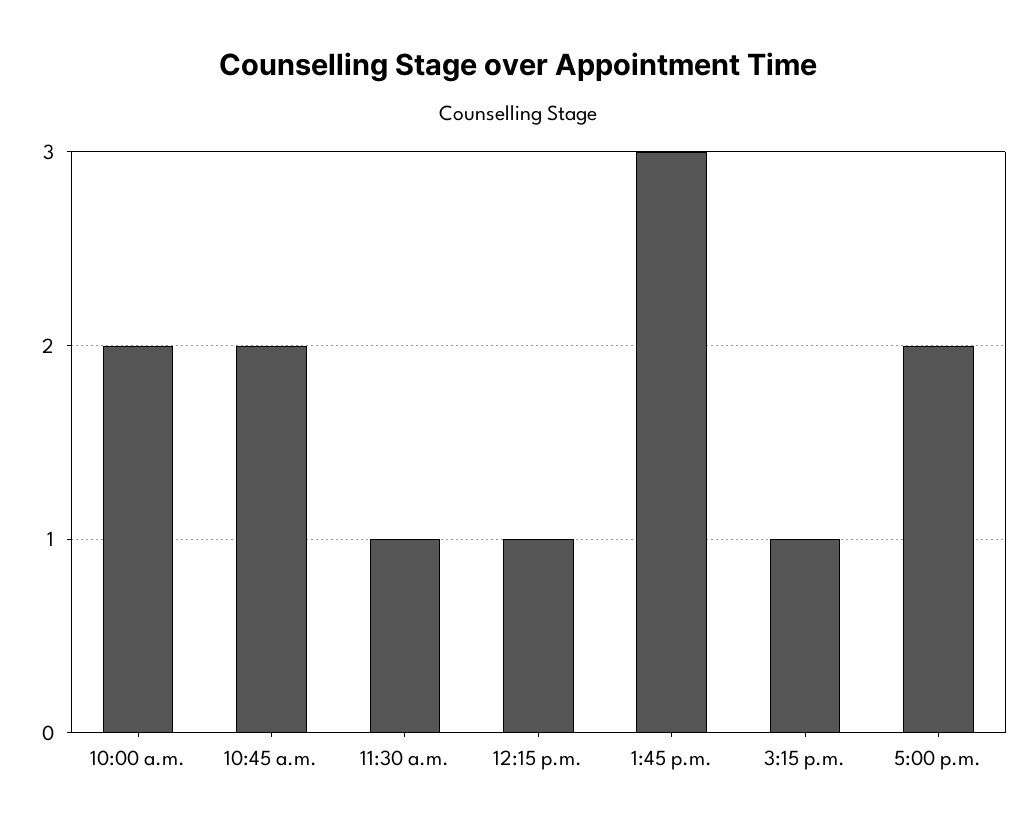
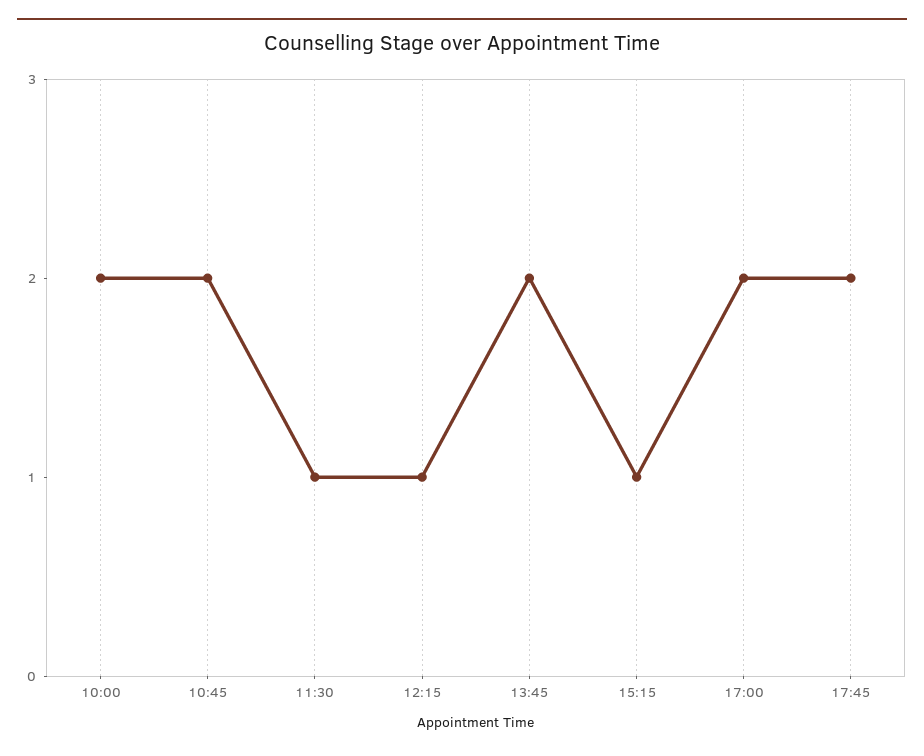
1:45 p.m.: 3 -> 2
17:45: none -> 2

